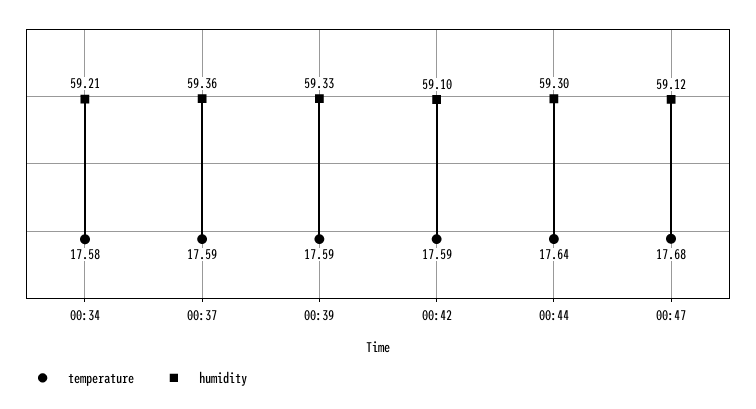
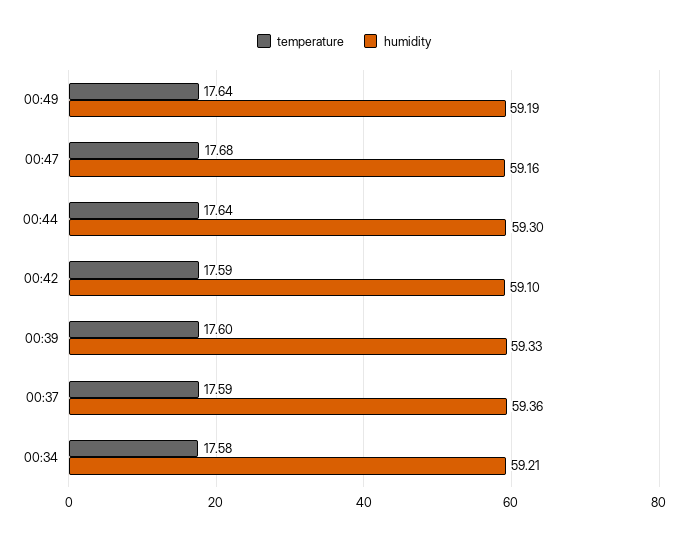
temperature, 00:39: 17.59 -> 17.6
humidity, 00:47: 59.12 -> 59.16
temperature, 00:49: none -> 17.64
humidity, 00:49: none -> 59.19

